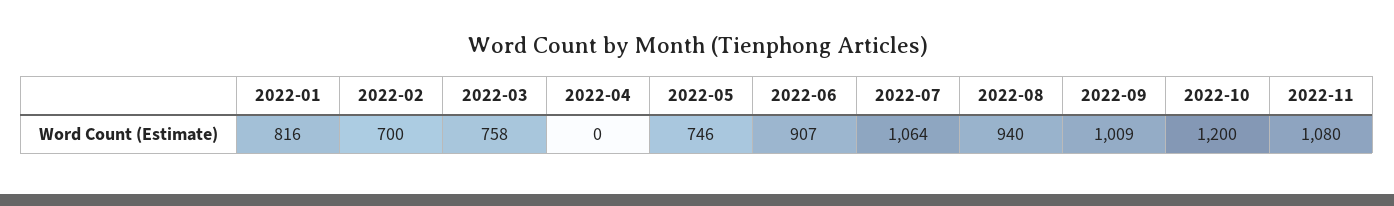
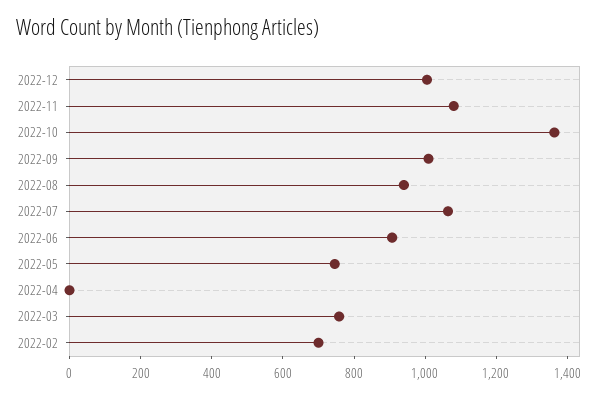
2022-01: 816 -> none
2022-10: 1200 -> 1350
2022-12: none -> 1000

